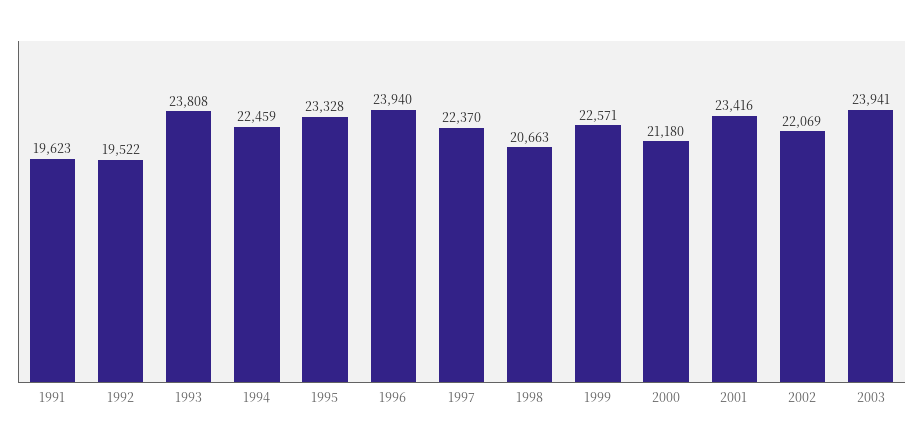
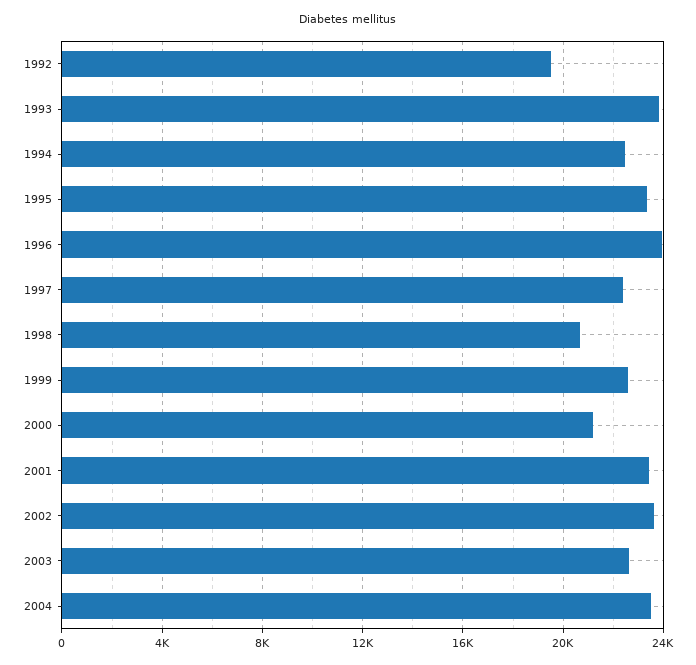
1991: 19623 -> none
2002: 22069 -> 23500
2003: 23941 -> 22500
2004: none -> 23500

